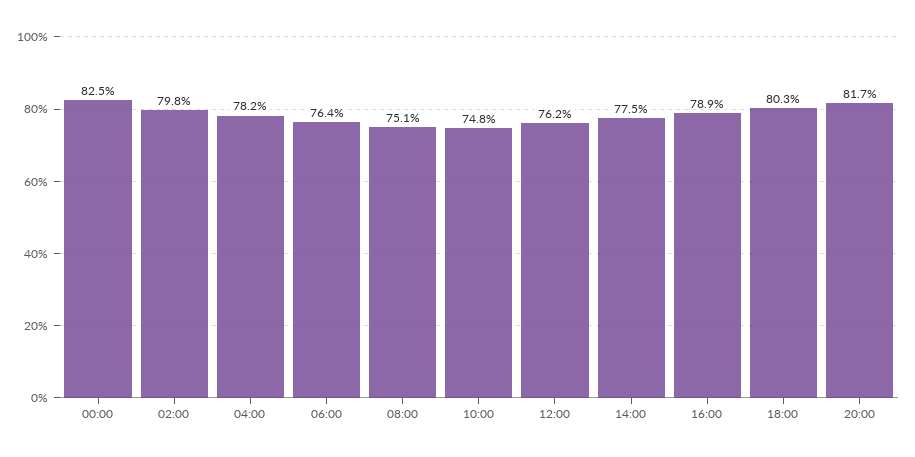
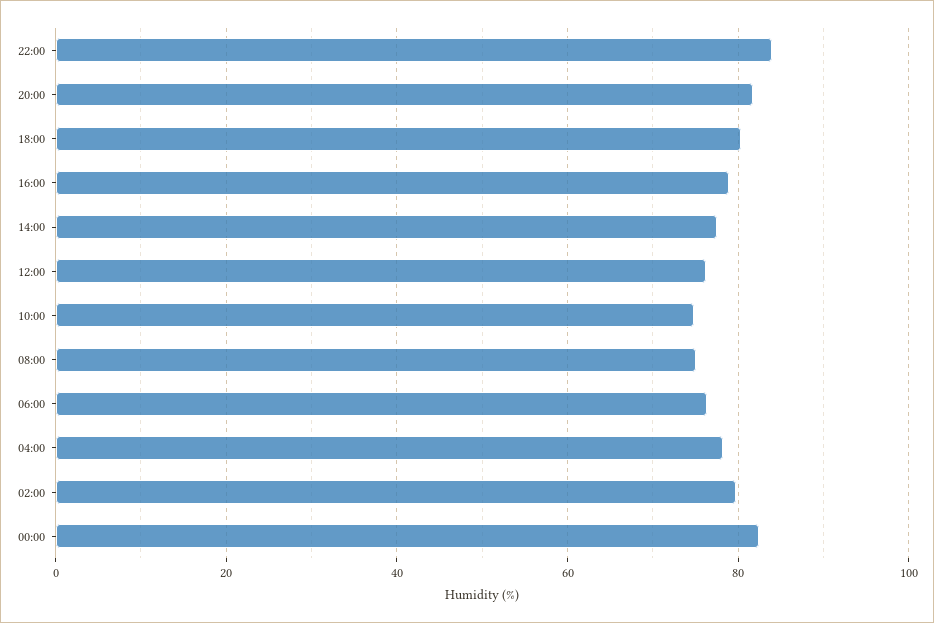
22:00: none -> 84

